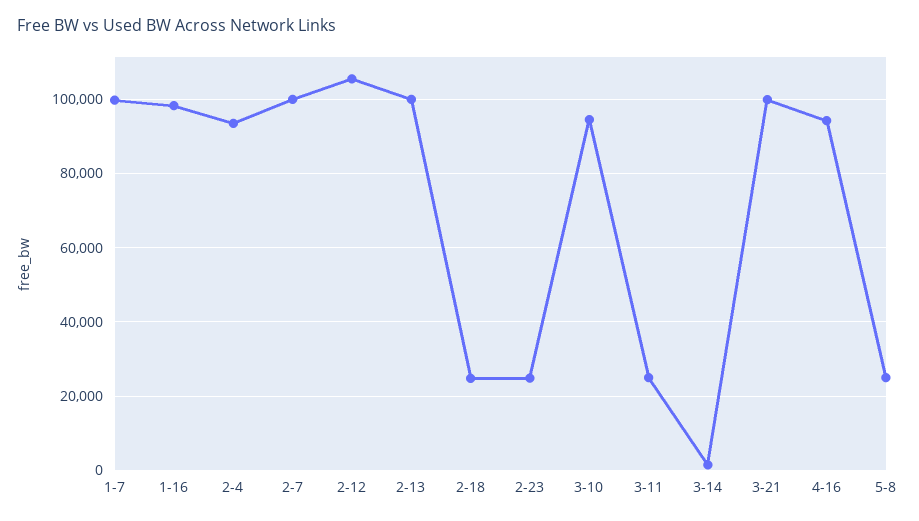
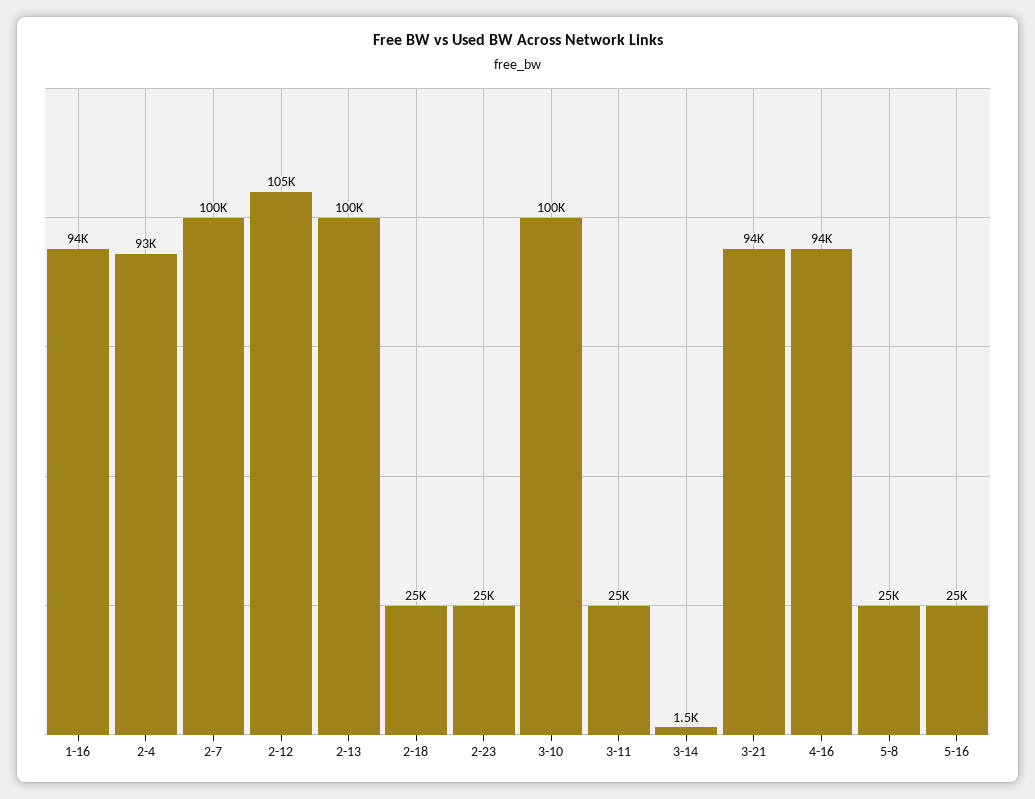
1-7: 100000 -> none
1-16: 98000 -> 94000
3-10: 94000 -> 100000
3-21: 100000 -> 94000
5-16: none -> 25000

